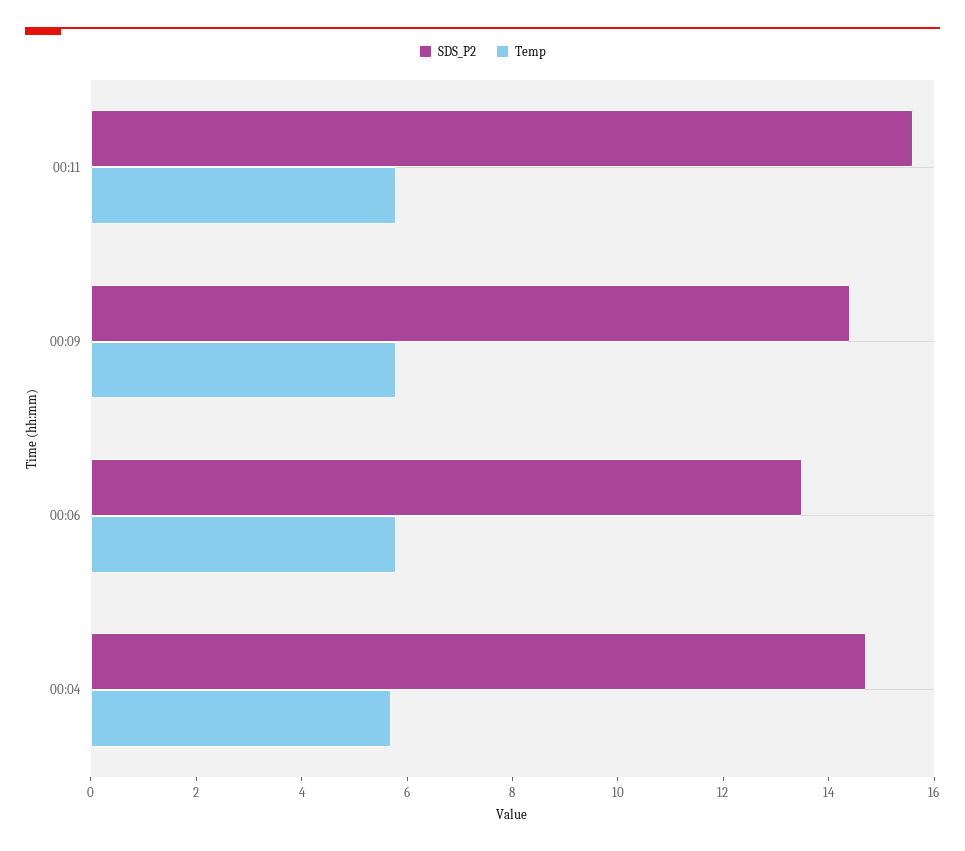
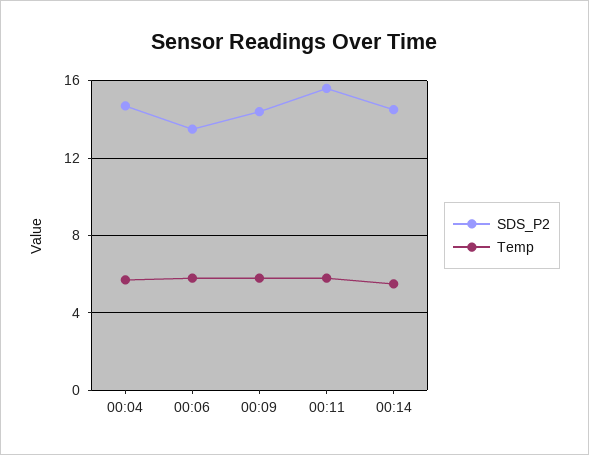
SDS_P2, 00:14: none -> 14.5
Temp, 00:14: none -> 5.5

